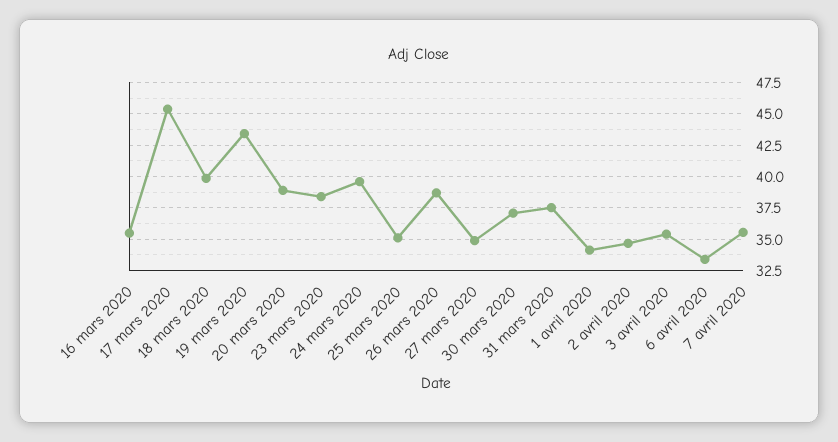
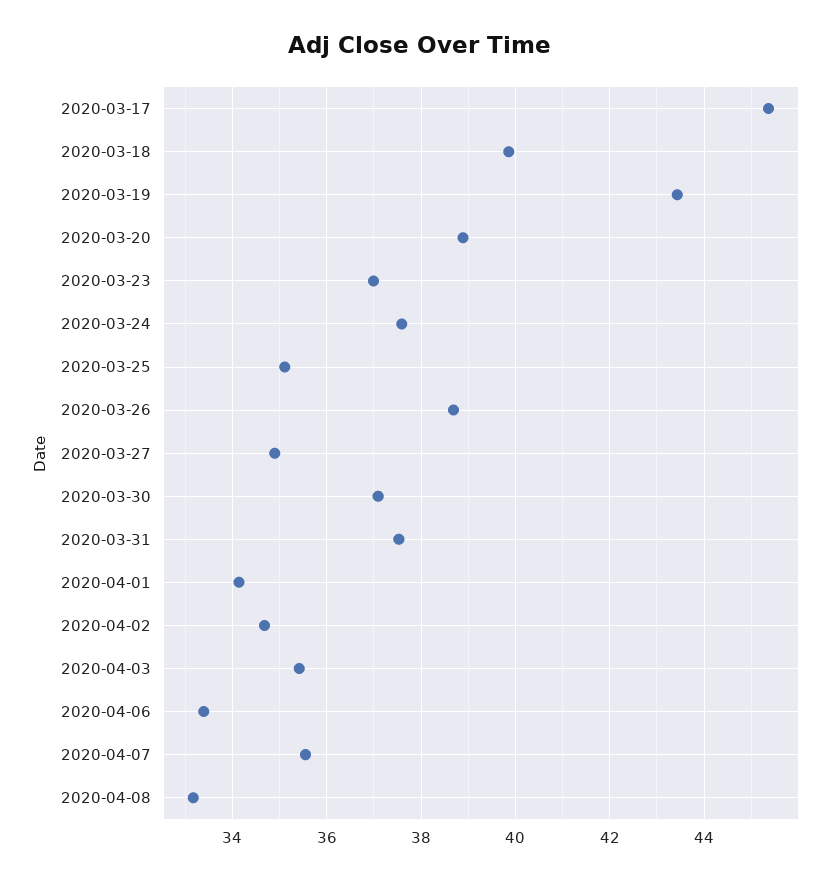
16 mars 2020: 35.5 -> none
23 mars 2020: 38.5 -> 37
24 mars 2020: 39.5 -> 37.6
2020-04-08: none -> 33.2

